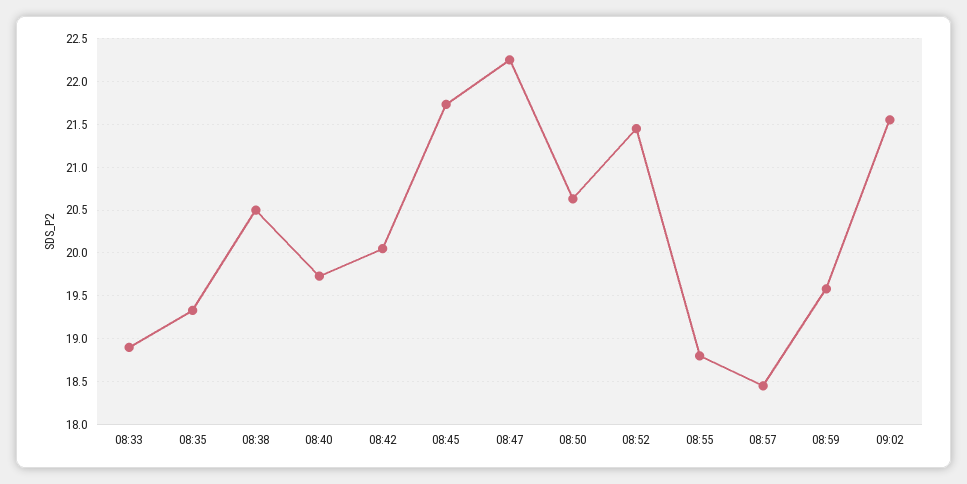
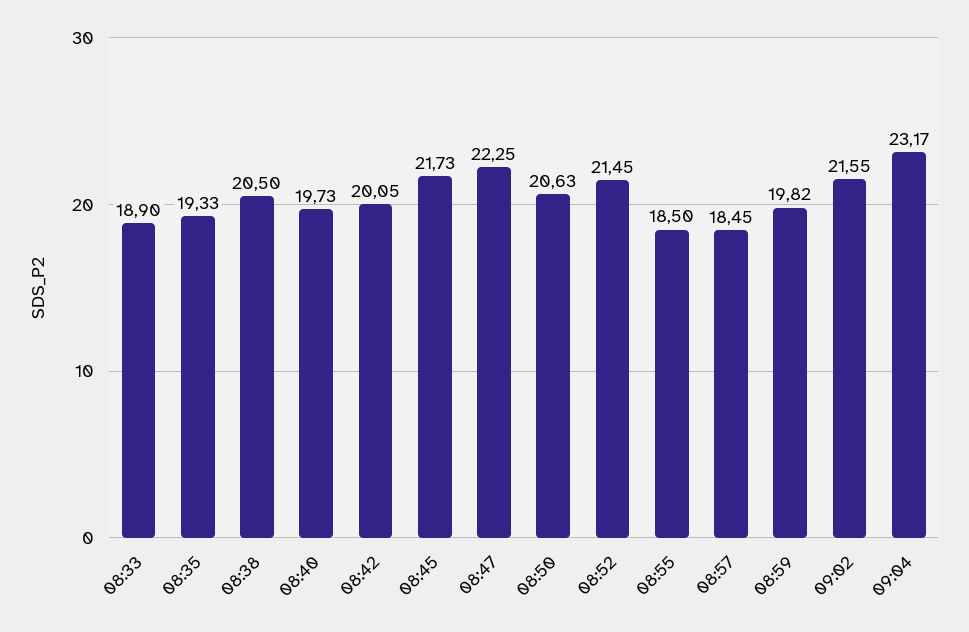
08:55: 18.8 -> 18.5
08:59: 19.6 -> 19.82
09:04: none -> 23.17

